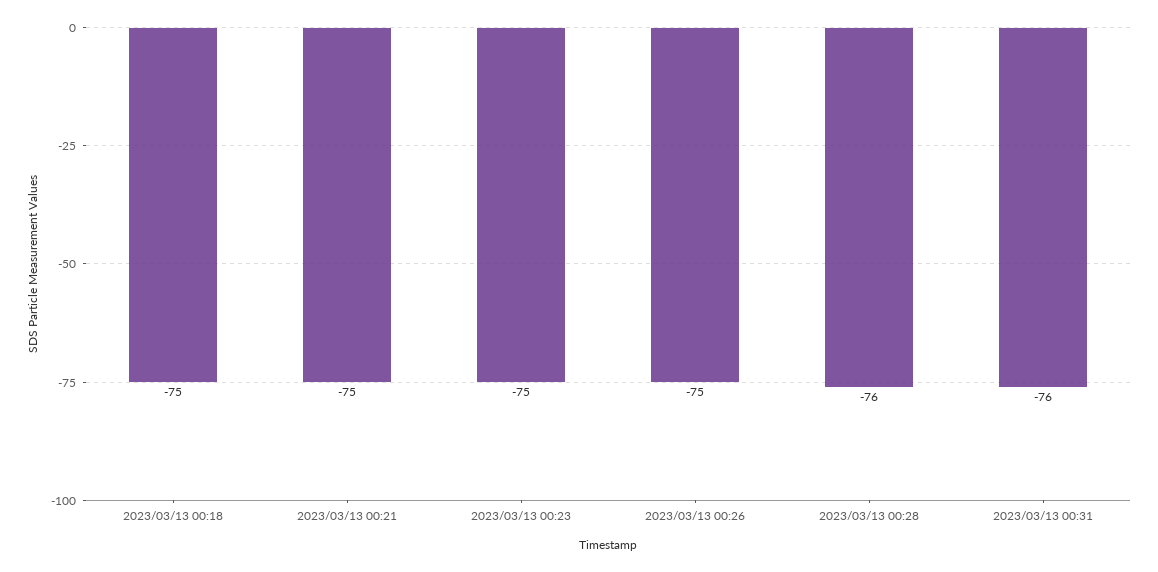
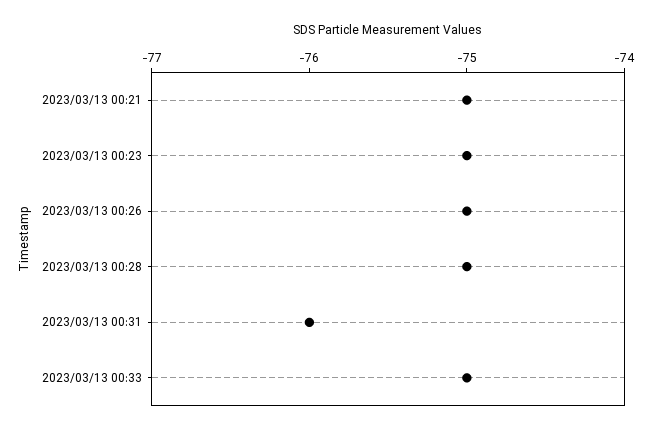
2023/03/13 00:18: -75 -> none
2023/03/13 00:28: -76 -> -75
2023/03/13 00:33: none -> -75

